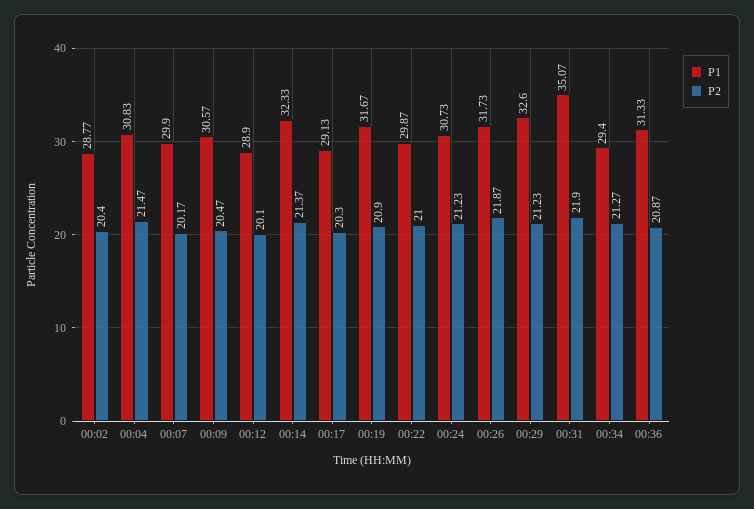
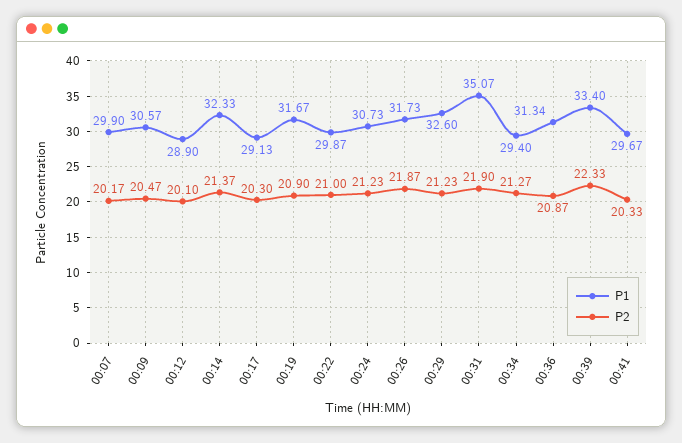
P1, 00:02: 28.77 -> none
P2, 00:02: 20.4 -> none
P1, 00:04: 30.83 -> none
P2, 00:04: 21.47 -> none
P1, 00:36: 31.33 -> 31.34
P1, 00:39: none -> 33.4
P2, 00:39: none -> 22.33
P1, 00:41: none -> 29.67
P2, 00:41: none -> 20.33

